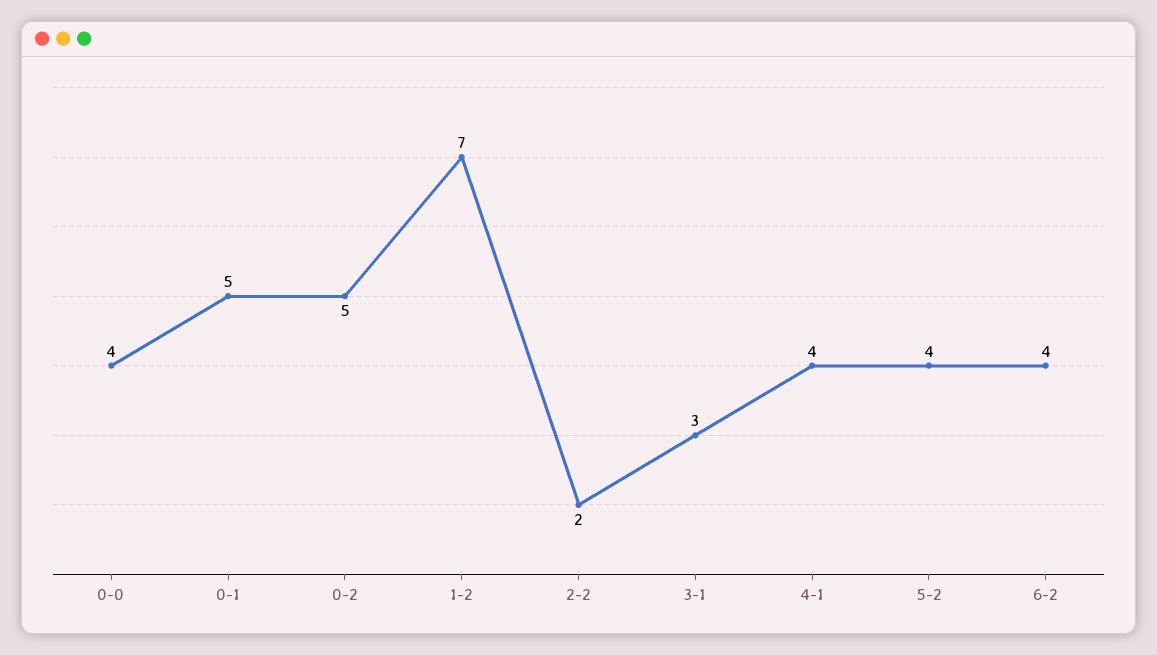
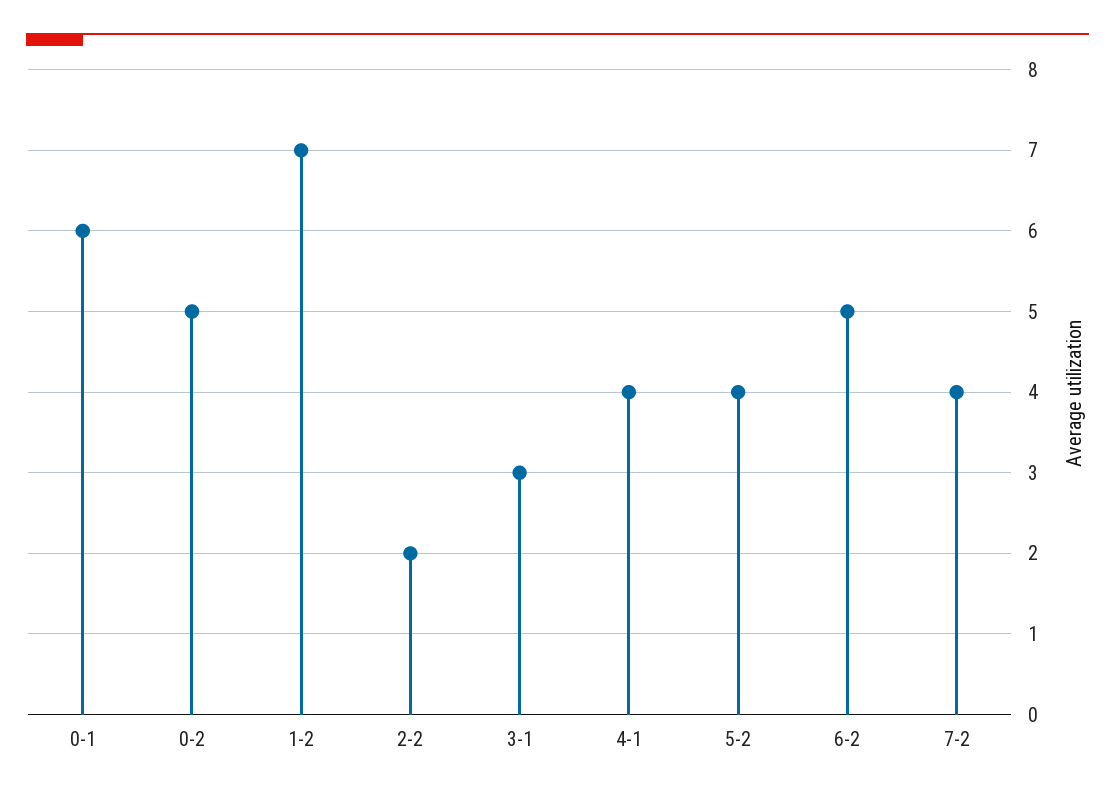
0-0: 4 -> none
0-1: 5 -> 6
6-2: 4 -> 5
7-2: none -> 4

